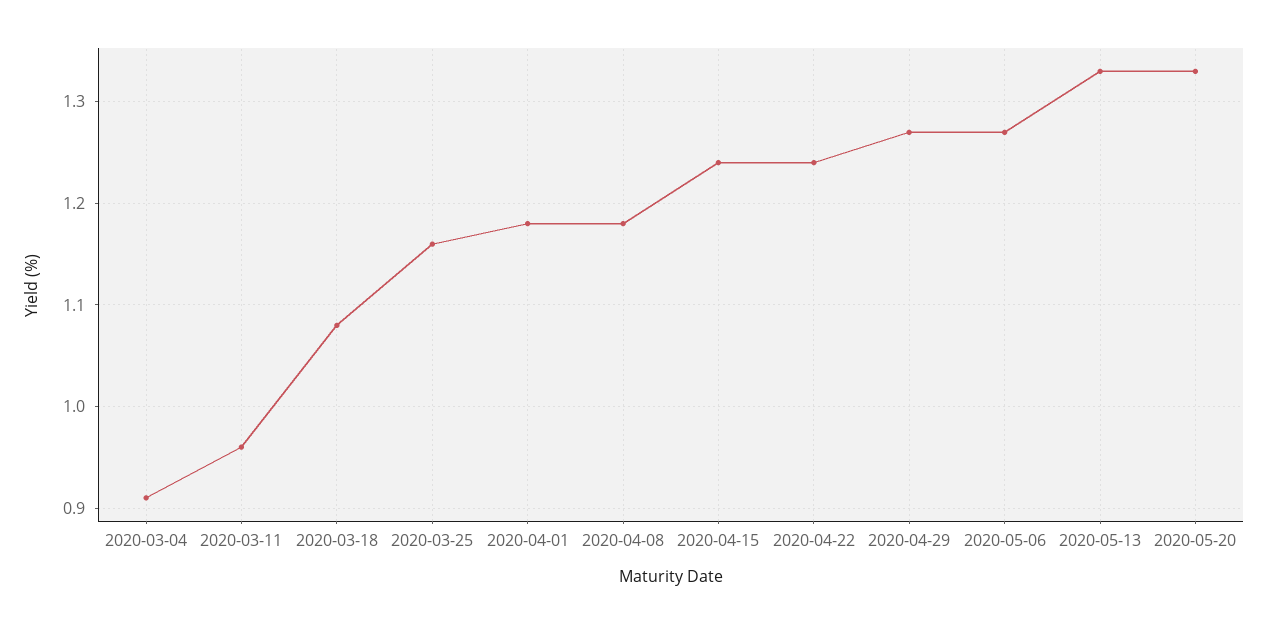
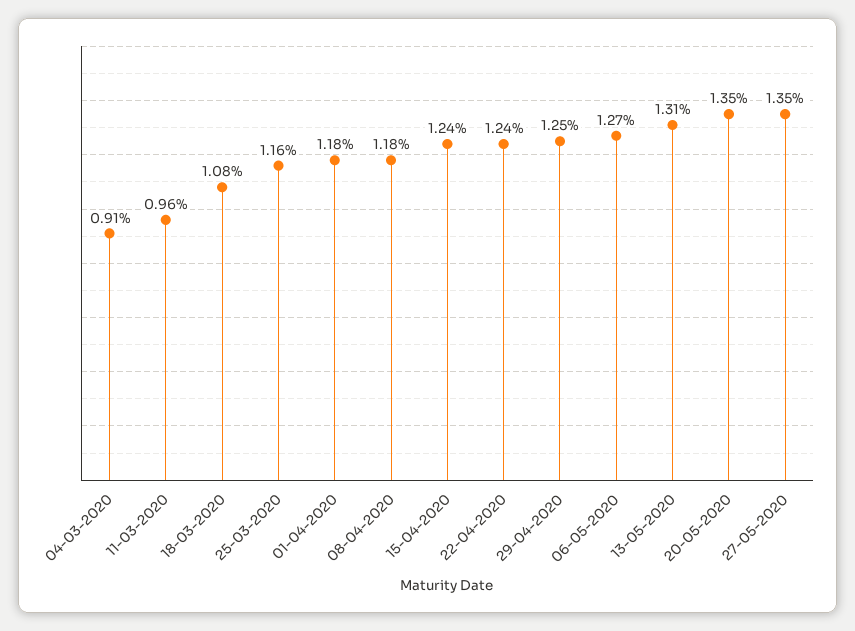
2020-04-29: 1.27 -> 1.25
2020-05-13: 1.33 -> 1.31
2020-05-20: 1.33 -> 1.35
27-05-2020: none -> 1.35

